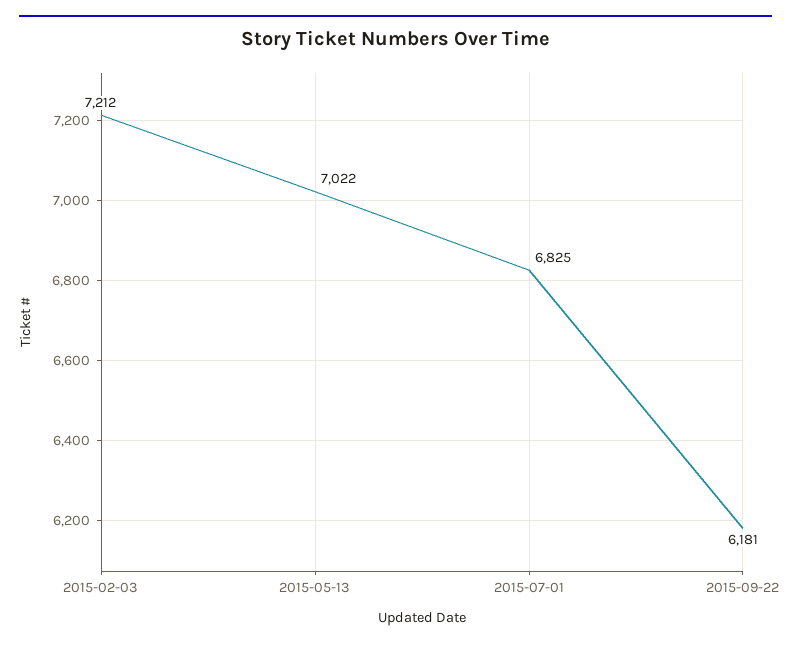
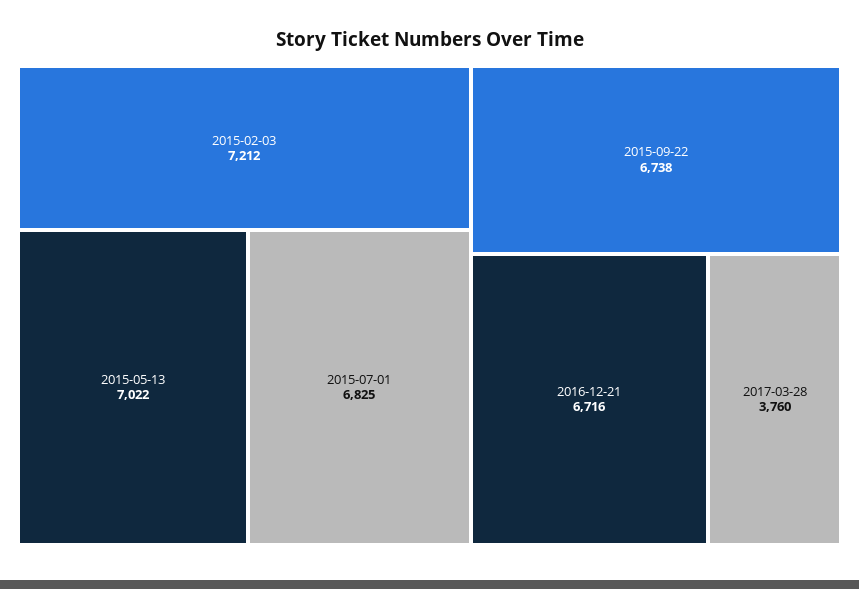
2015-09-22: 6181 -> 6738
2016-12-21: none -> 6716
2017-03-28: none -> 3760

